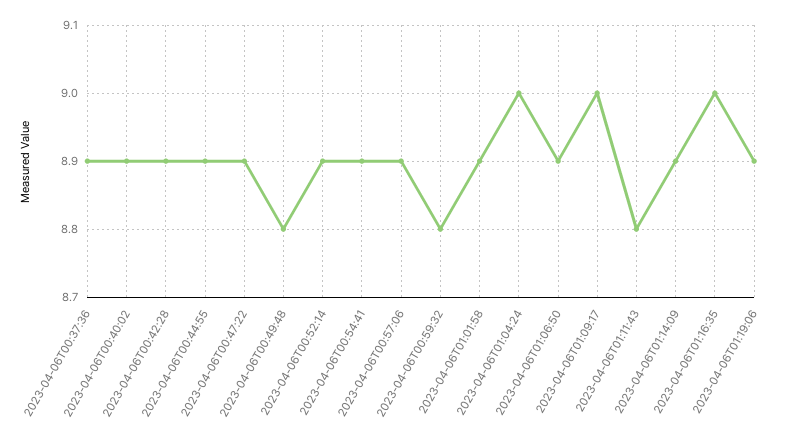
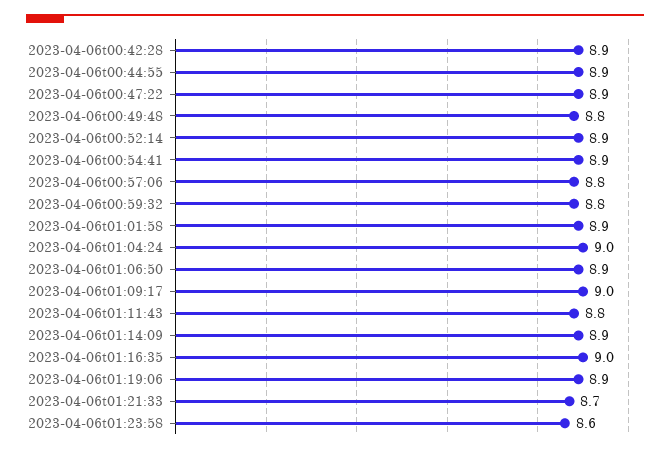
2023-04-06T00:37:36: 8.9 -> none
2023-04-06T00:40:02: 8.9 -> none
2023-04-06T00:57:06: 8.9 -> 8.8
2023-04-06t01:21:33: none -> 8.7
2023-04-06t01:23:58: none -> 8.6

